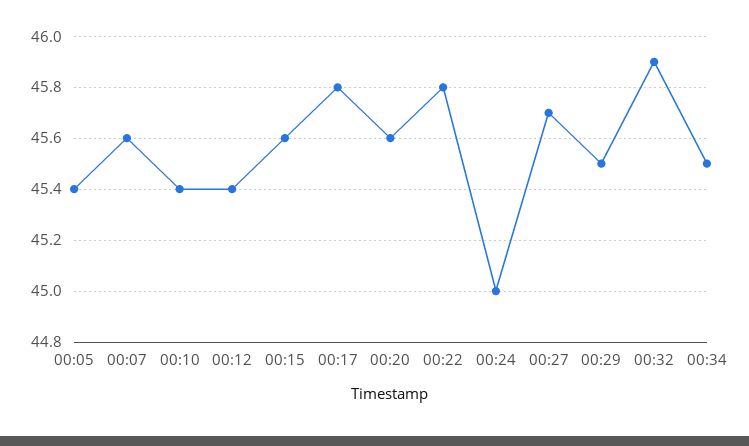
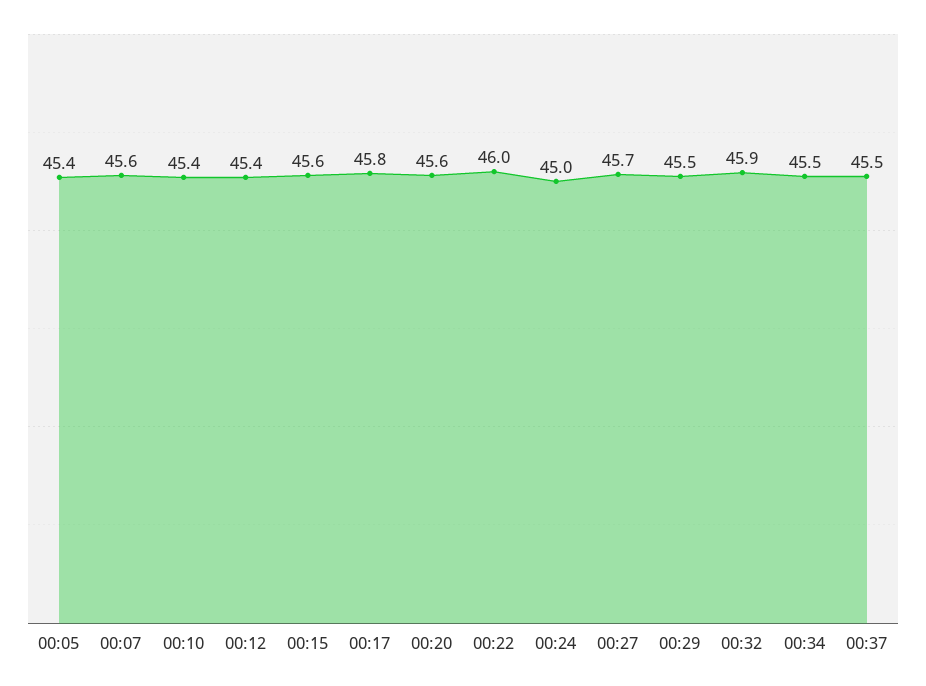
00:22: 45.8 -> 46
00:37: none -> 45.5

